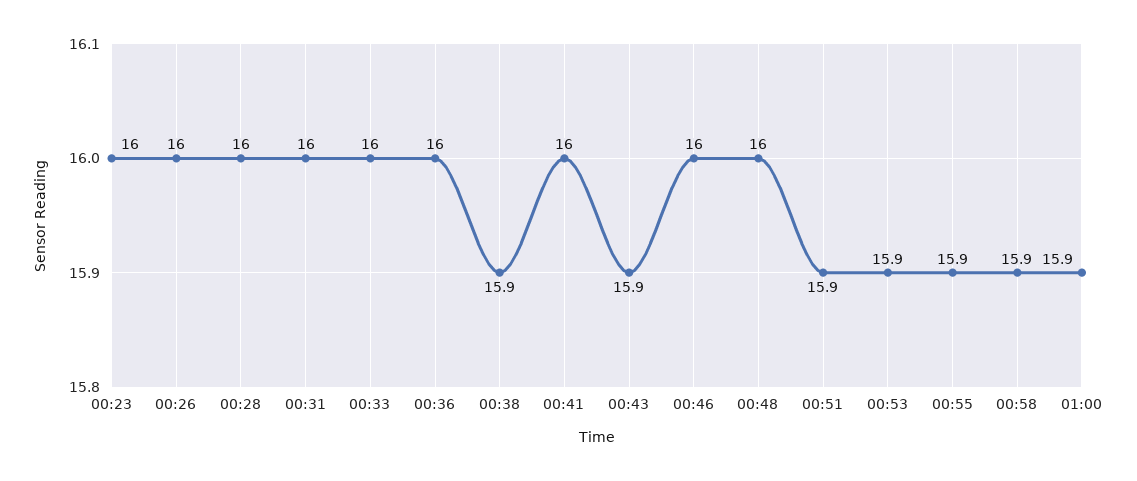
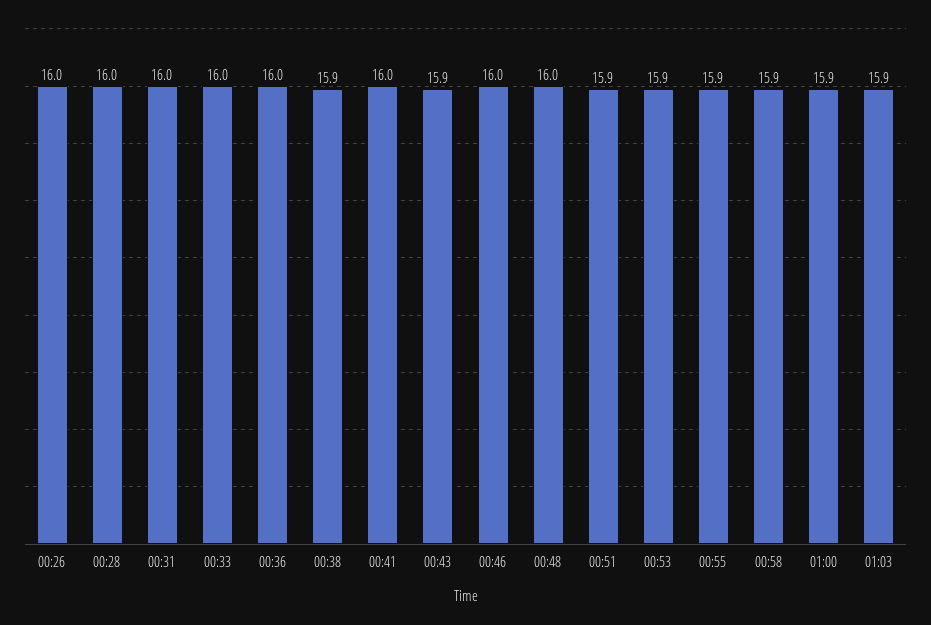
00:23: 16 -> none
01:03: none -> 15.9

